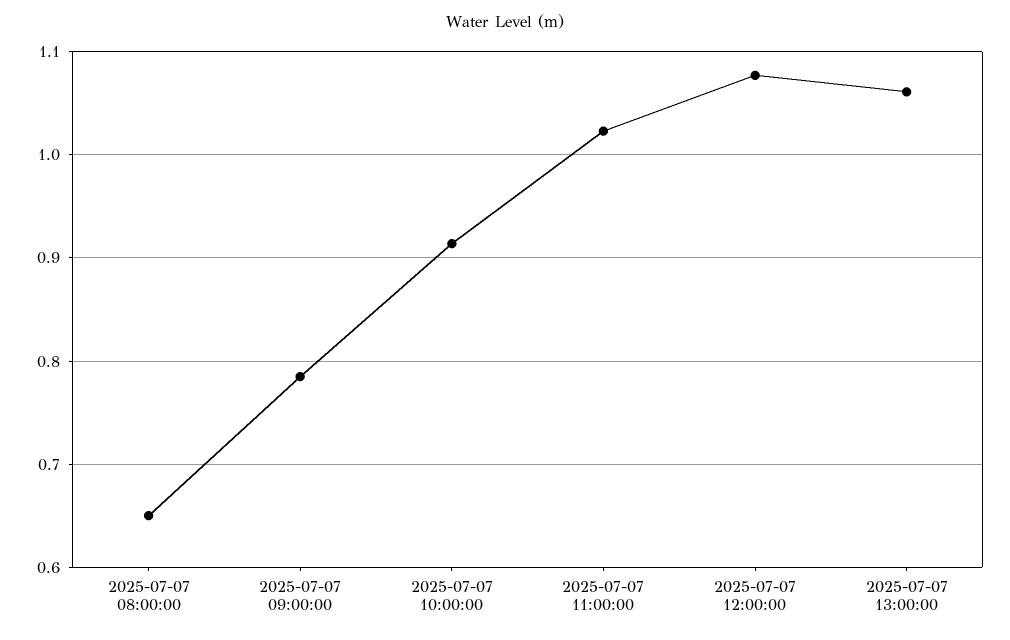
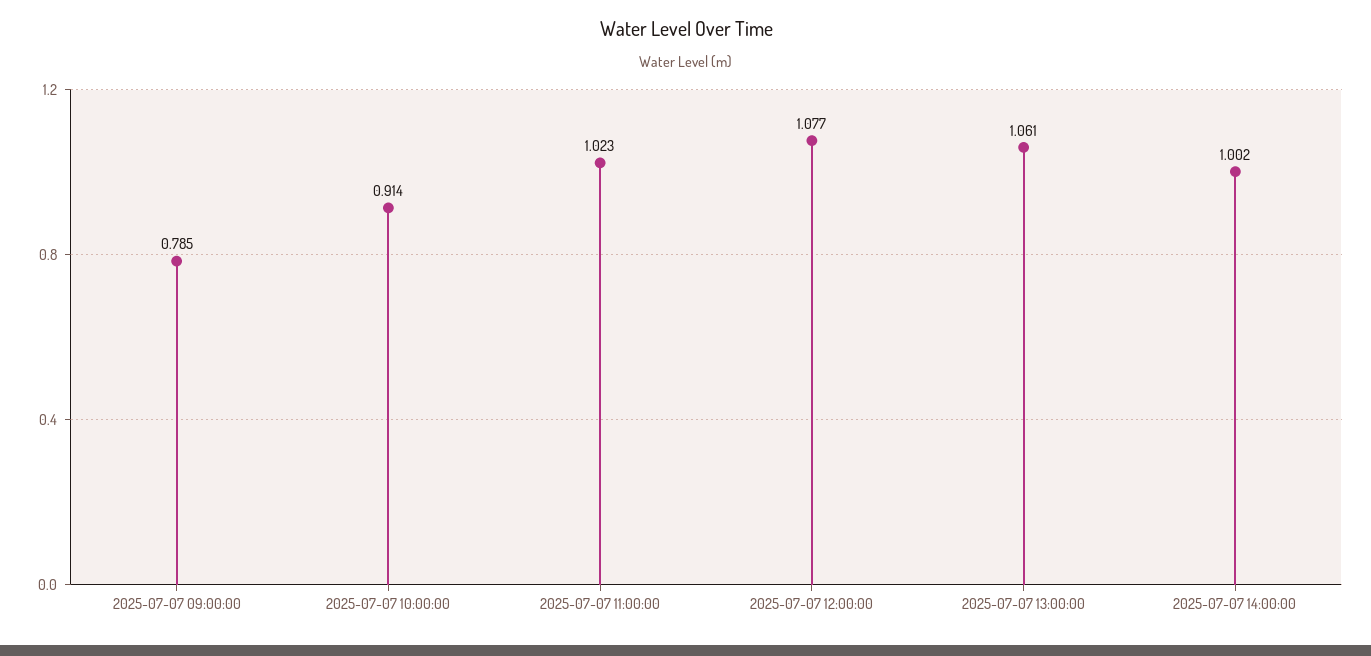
2025-07-07 08:00:00: 0.65 -> none
2025-07-07 14:00:00: none -> 1.002

